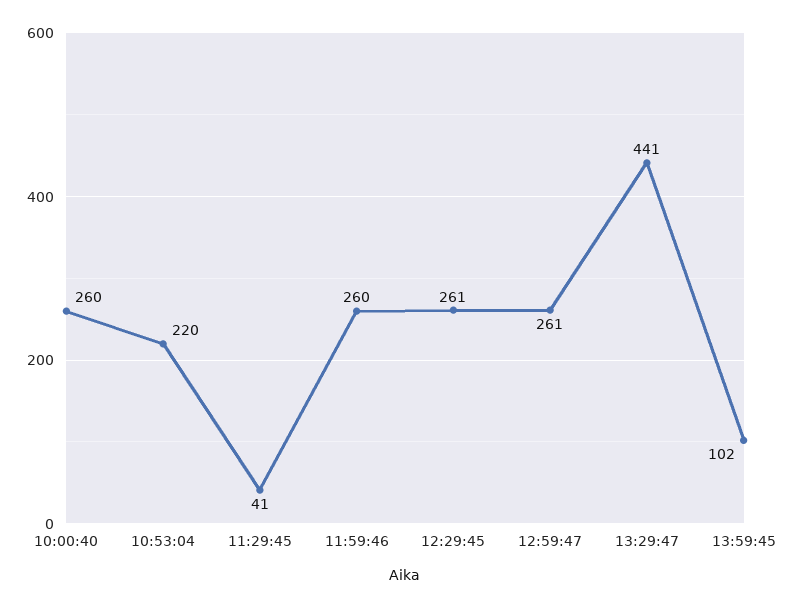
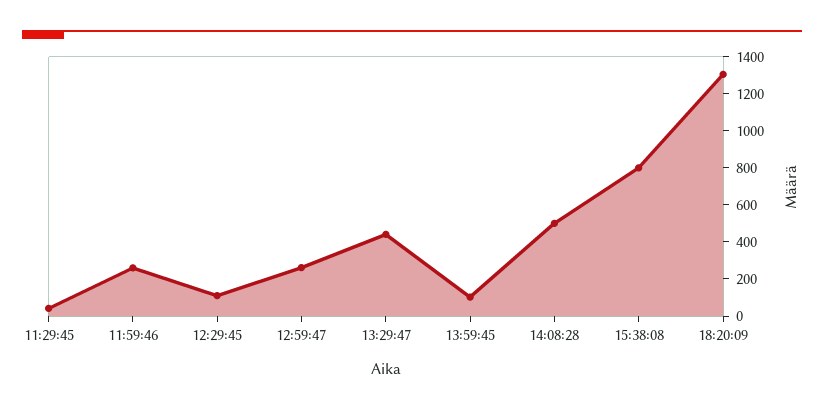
10:00:40: 260 -> none
10:53:04: 220 -> none
12:29:45: 261 -> 100
14:08:28: none -> 500
15:38:08: none -> 800
18:20:09: none -> 1300

